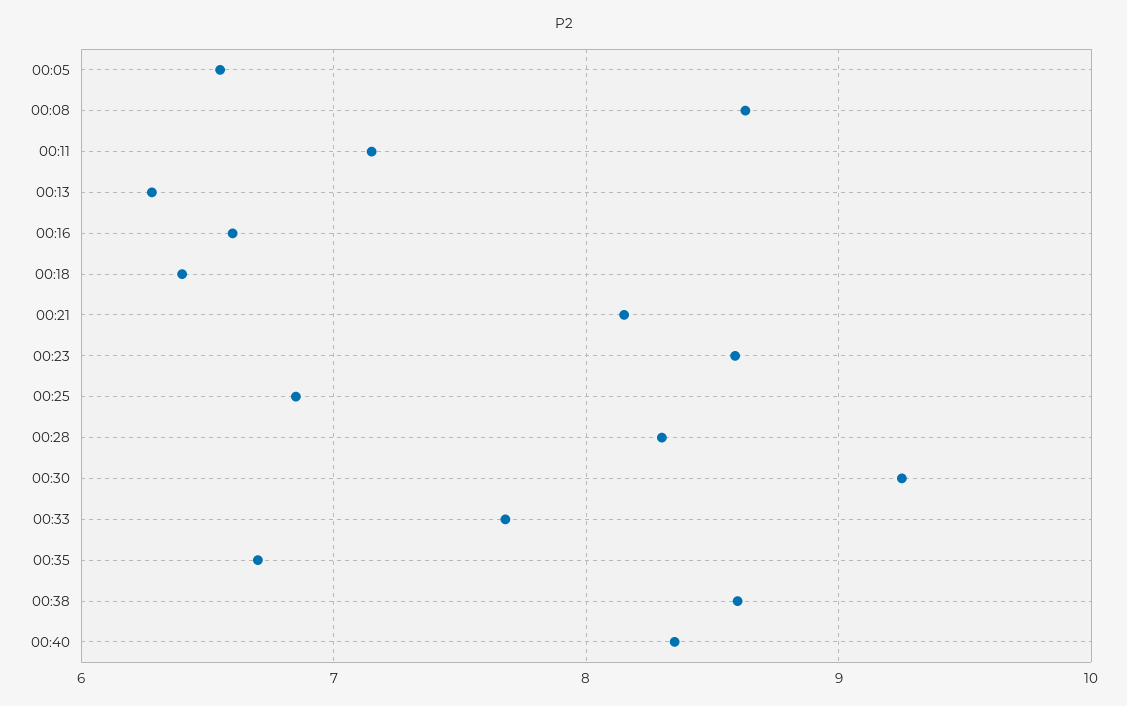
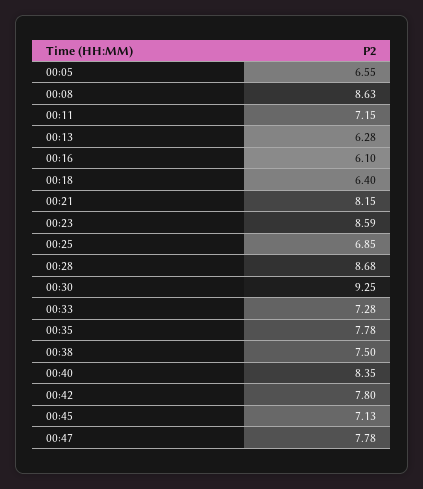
00:16: 6.6 -> 6.1
00:28: 8.3 -> 8.68
00:33: 7.7 -> 7.28
00:35: 6.7 -> 7.78
00:38: 8.6 -> 7.5
00:42: none -> 7.8
00:45: none -> 7.13
00:47: none -> 7.78

